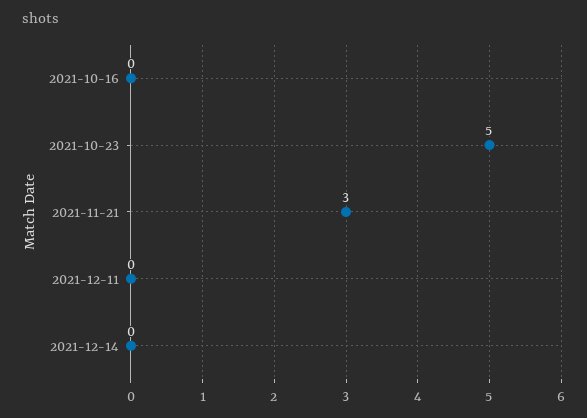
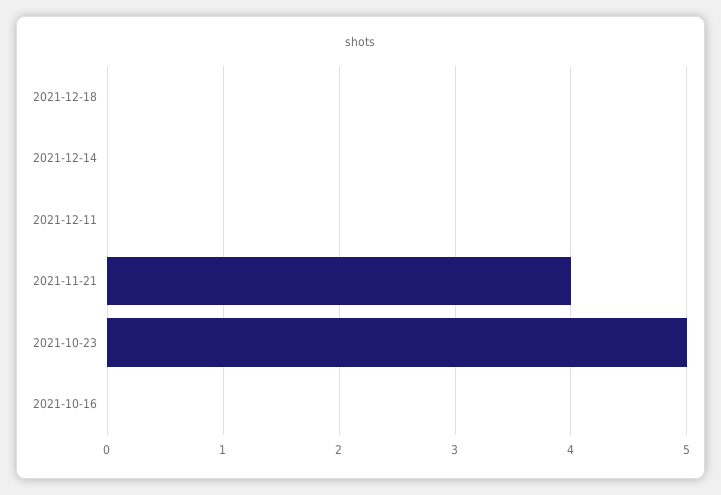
2021-11-21: 3 -> 4
2021-12-18: none -> 0

